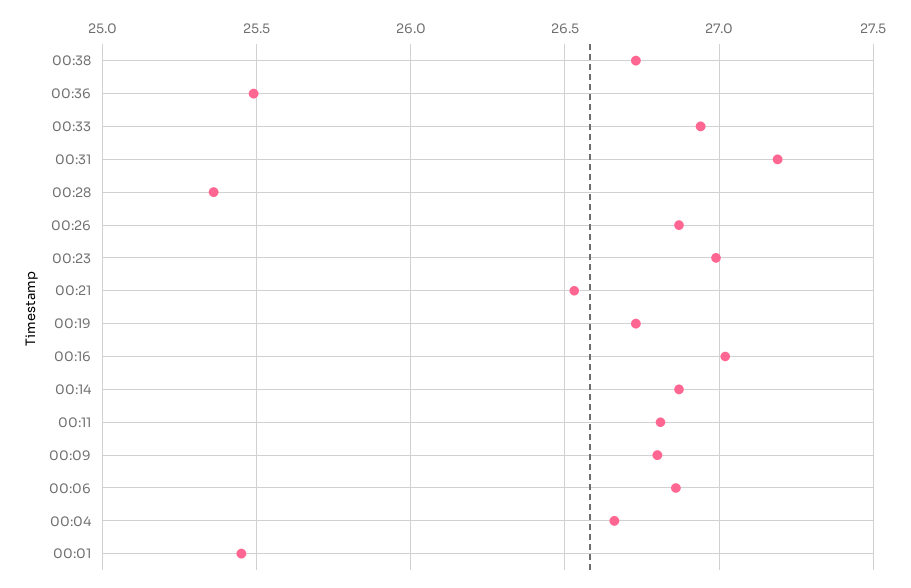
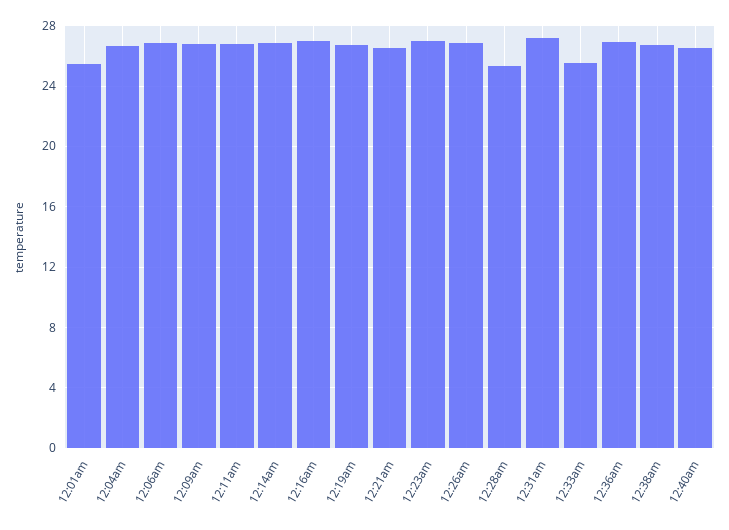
00:36: 25.5 -> 27
00:33: 26.95 -> 25.5
12:40am: none -> 26.5

